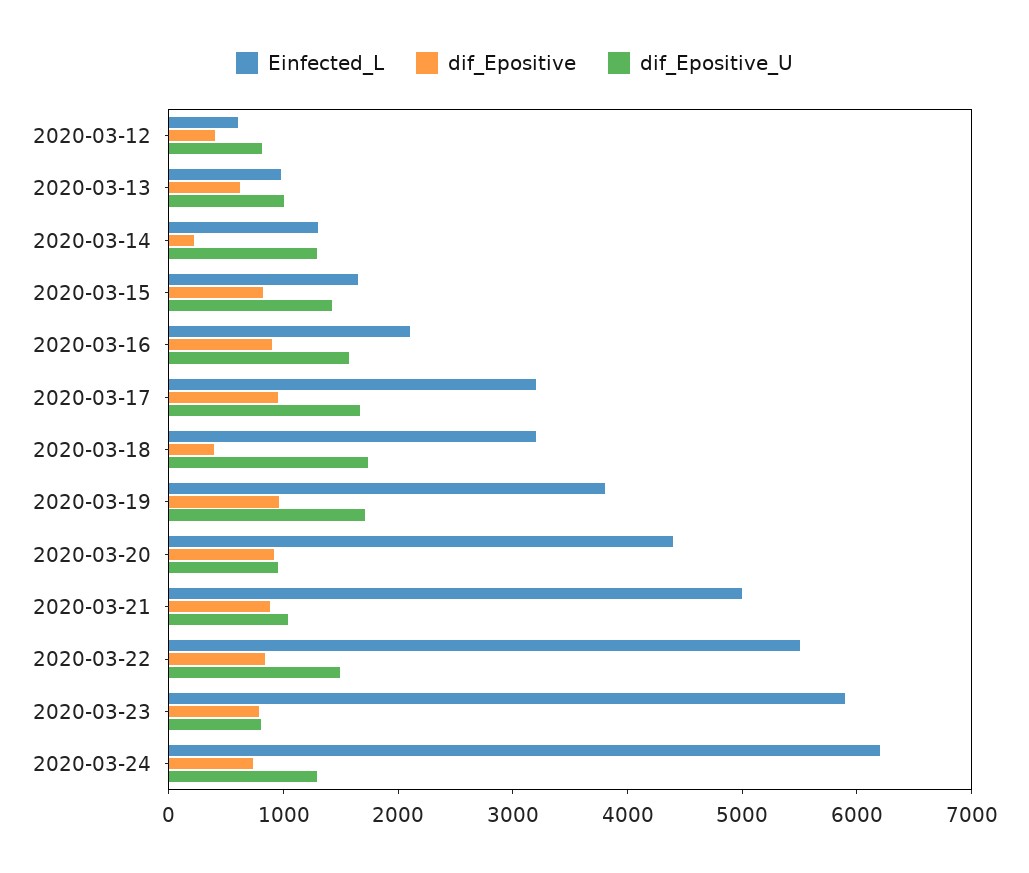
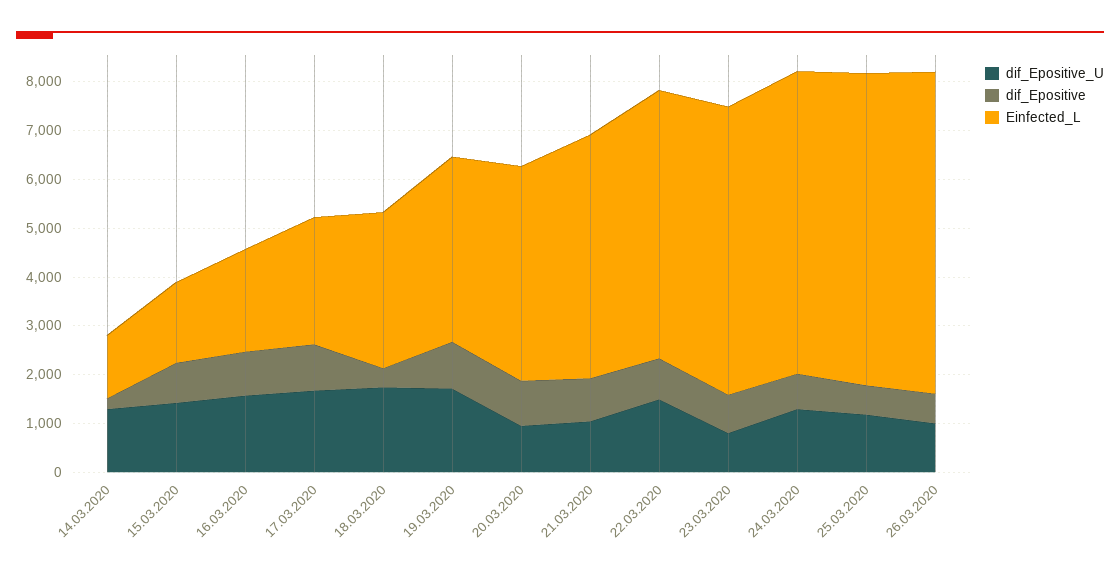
Einfected_L, 2020-03-12: 600 -> none
dif_Epositive, 2020-03-12: 400 -> none
dif_Epositive_U, 2020-03-12: 800 -> none
Einfected_L, 2020-03-13: 1000 -> none
dif_Epositive, 2020-03-13: 600 -> none
dif_Epositive_U, 2020-03-13: 1000 -> none
Einfected_L, 2020-03-17: 3200 -> 2600
dif_Epositive_U, 25.03.2020: none -> 1200
dif_Epositive, 25.03.2020: none -> 600
Einfected_L, 25.03.2020: none -> 6400
dif_Epositive_U, 26.03.2020: none -> 1000
dif_Epositive, 26.03.2020: none -> 600
Einfected_L, 26.03.2020: none -> 6600

